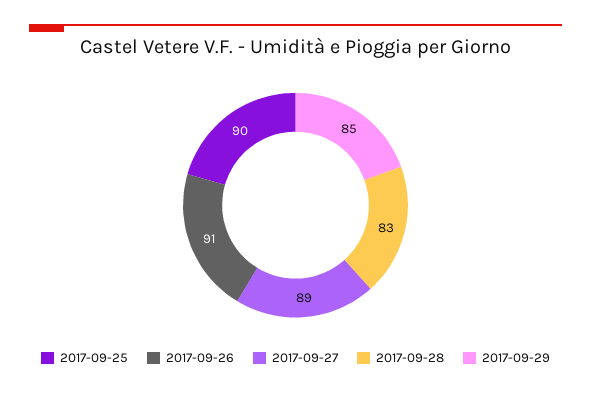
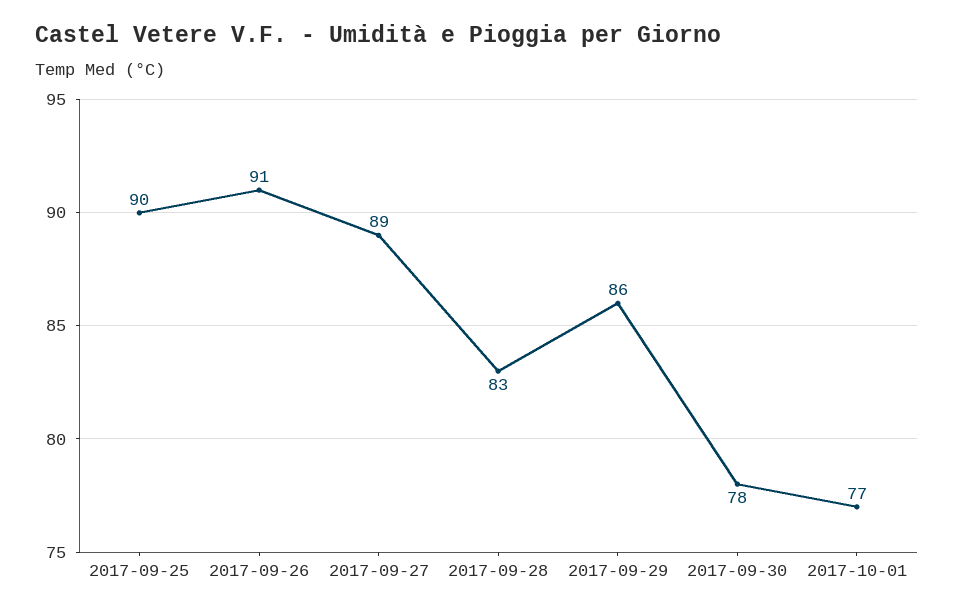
2017-09-29: 85 -> 86
2017-09-30: none -> 78
2017-10-01: none -> 77

